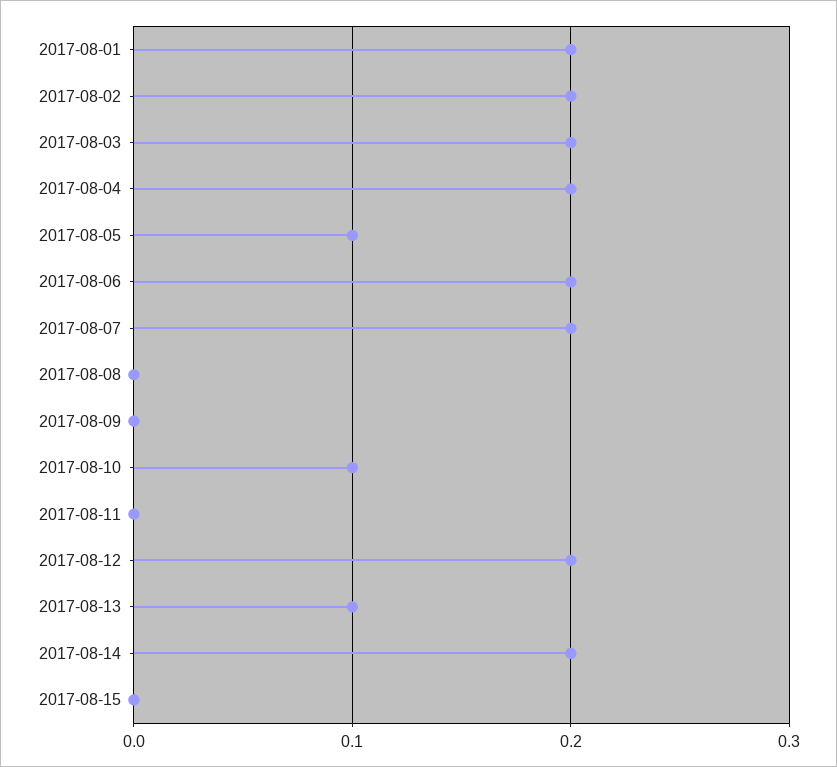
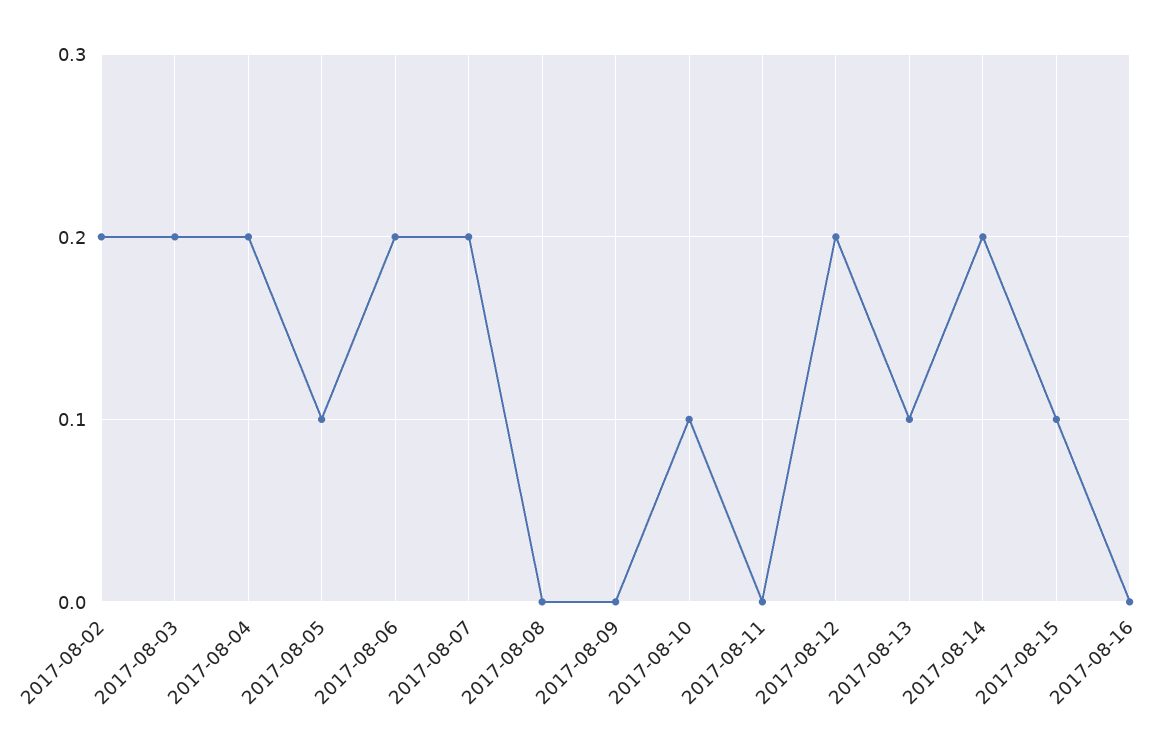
2017-08-01: 0.2 -> none
2017-08-15: 0 -> 0.1
2017-08-16: none -> 0

